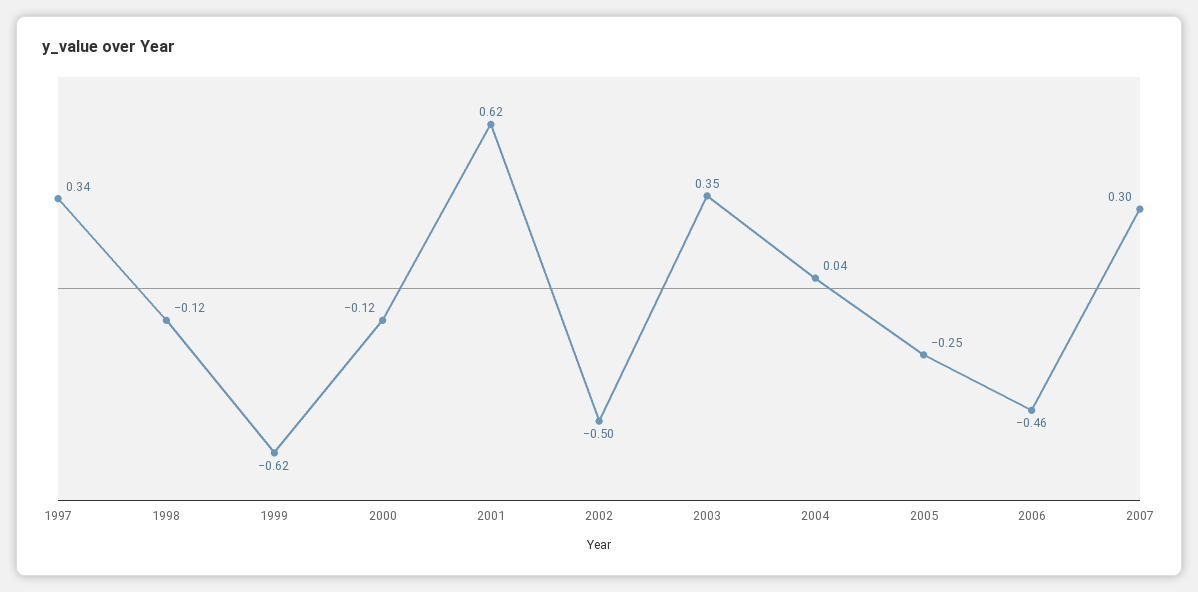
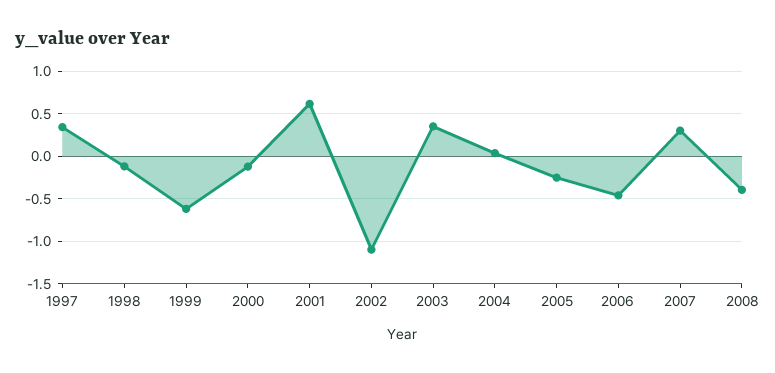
2002: -0.5 -> -1.1
2008: none -> -0.4

